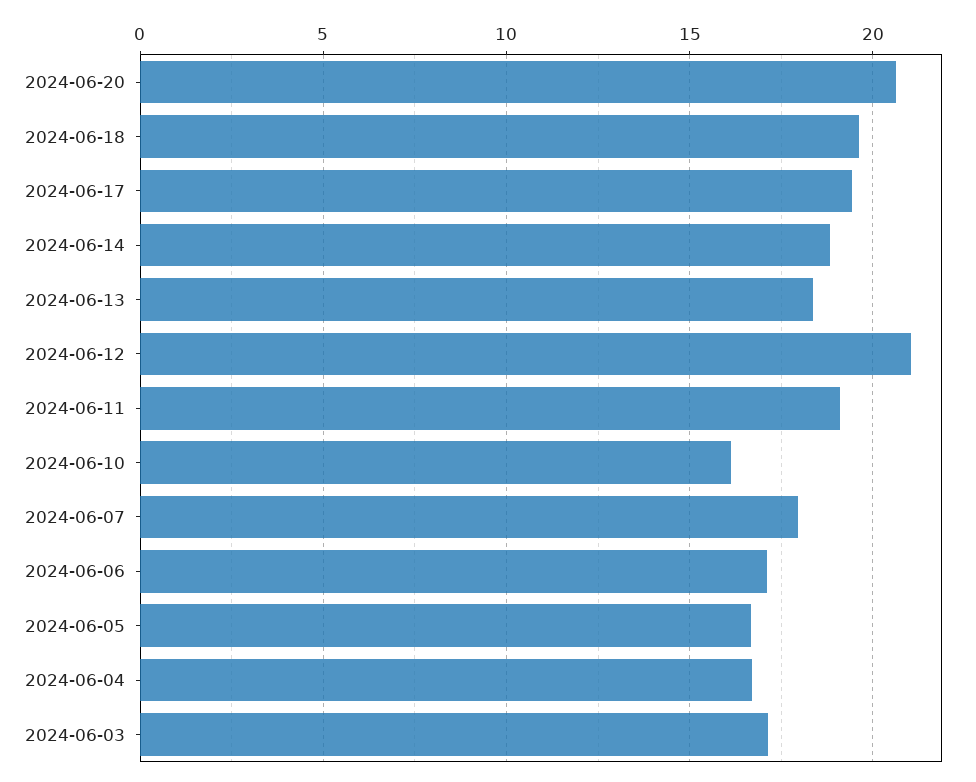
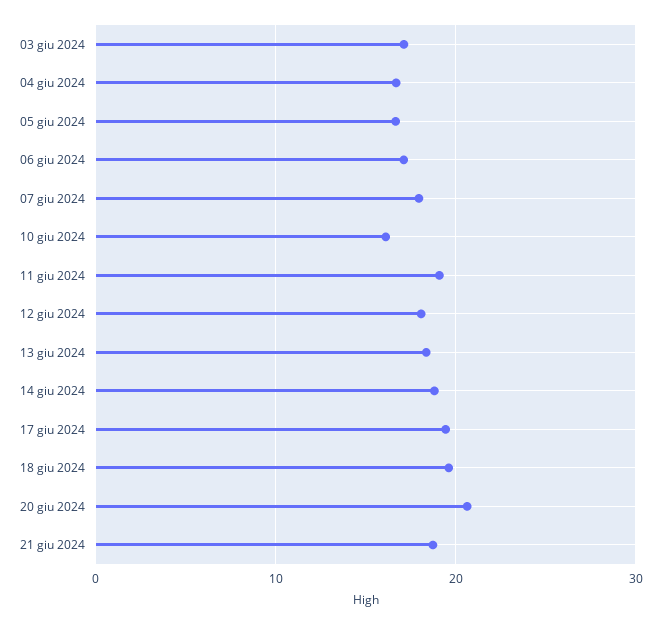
2024-06-12: 21 -> 18
21 giu 2024: none -> 19

